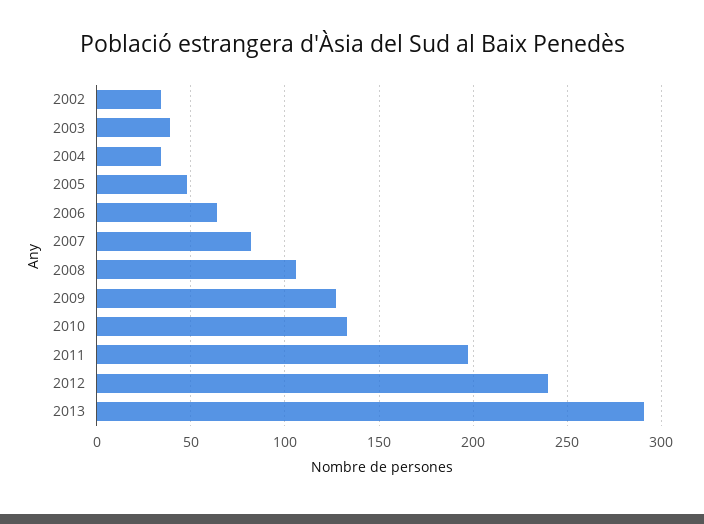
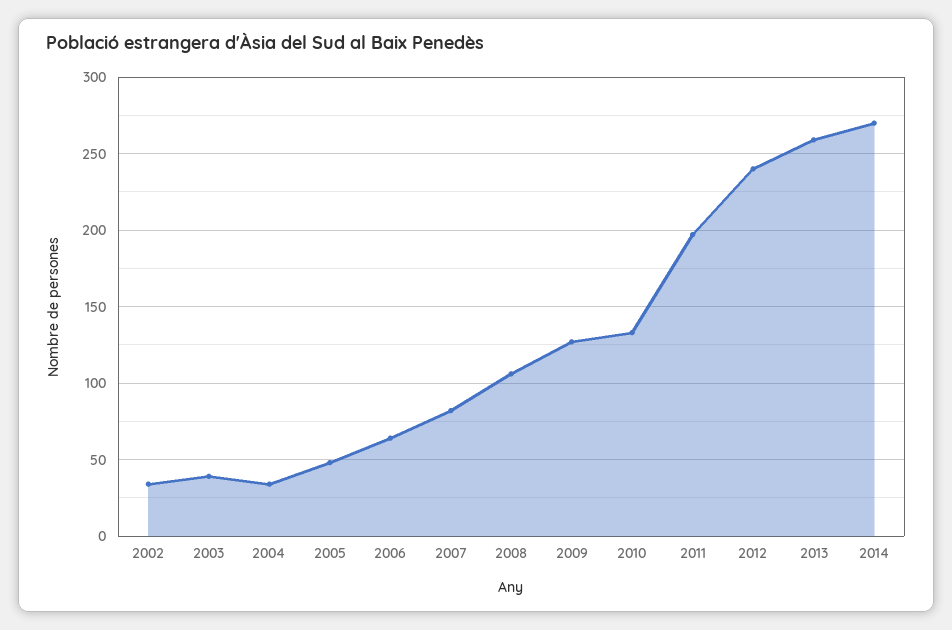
2013: 290 -> 260
2014: none -> 270

